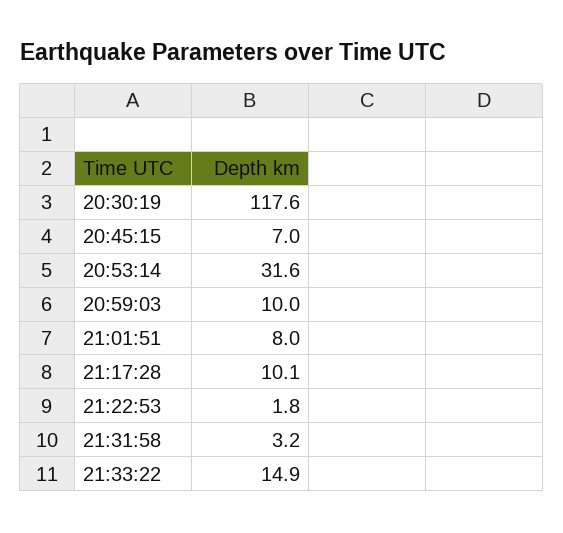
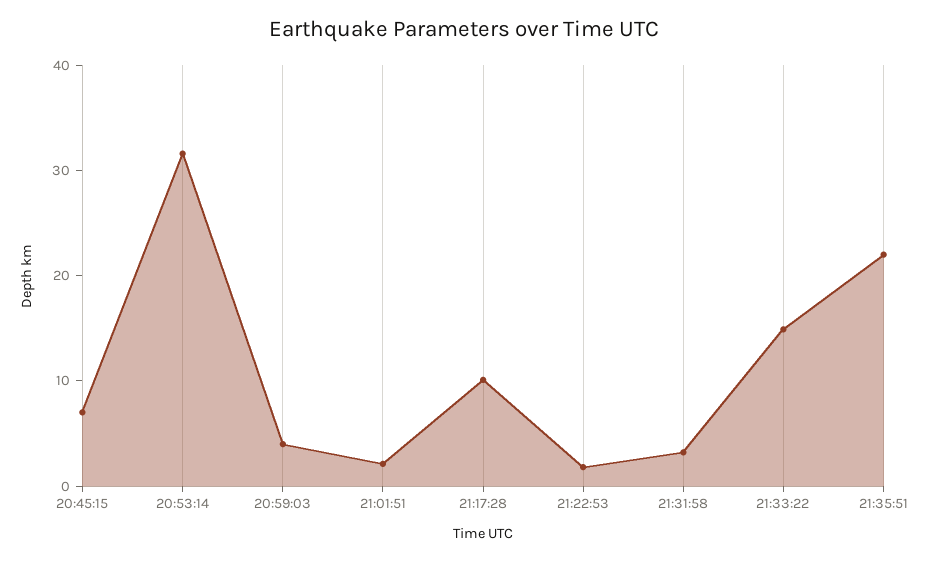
20:30:19: 117.6 -> none
20:59:03: 10 -> 4
21:01:51: 8 -> 2
21:35:51: none -> 22

